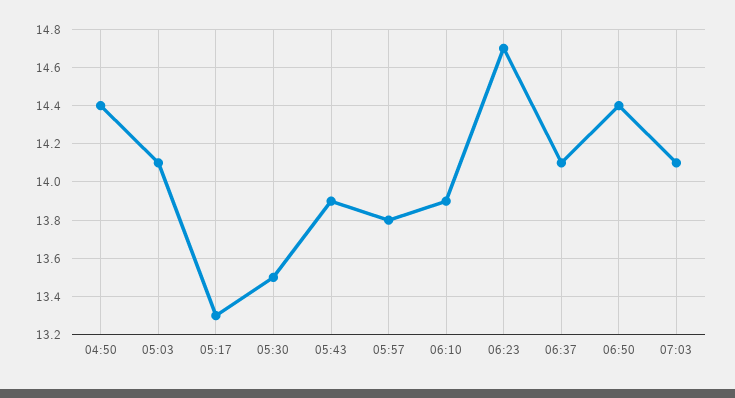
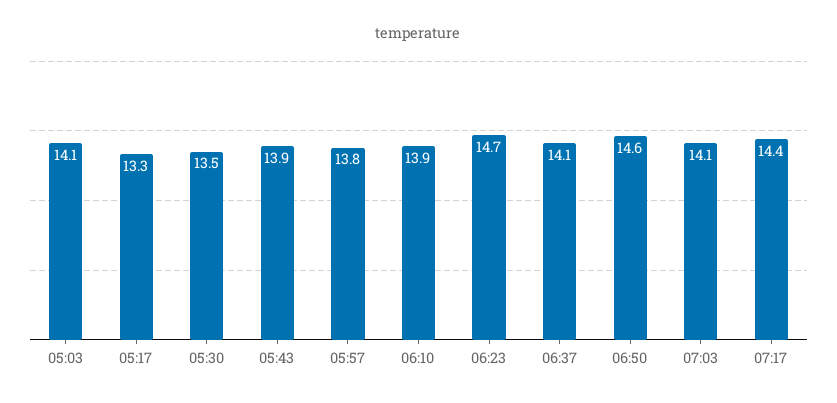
04:50: 14.4 -> none
06:50: 14.4 -> 14.6
07:17: none -> 14.4

